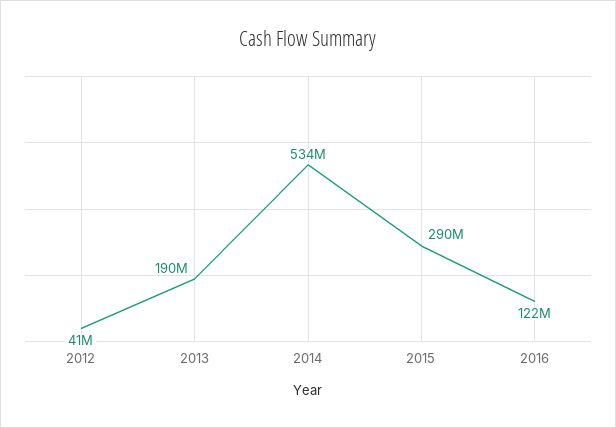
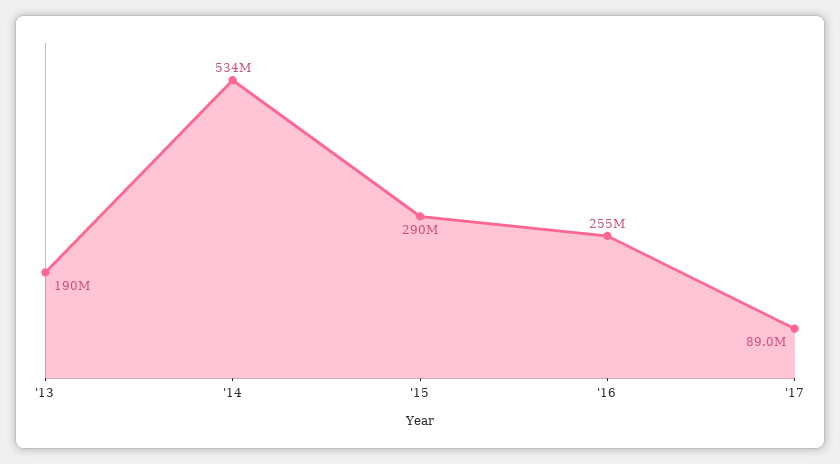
2012: 41000000 -> none
2016: 122000000 -> 255000000
'17: none -> 89000000

